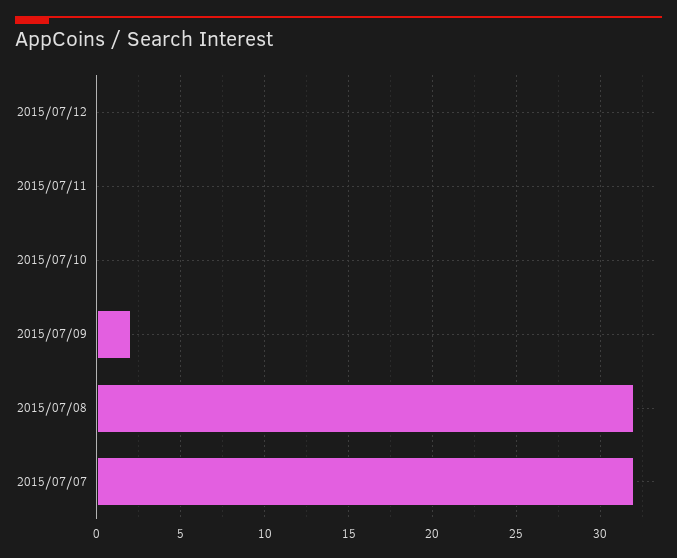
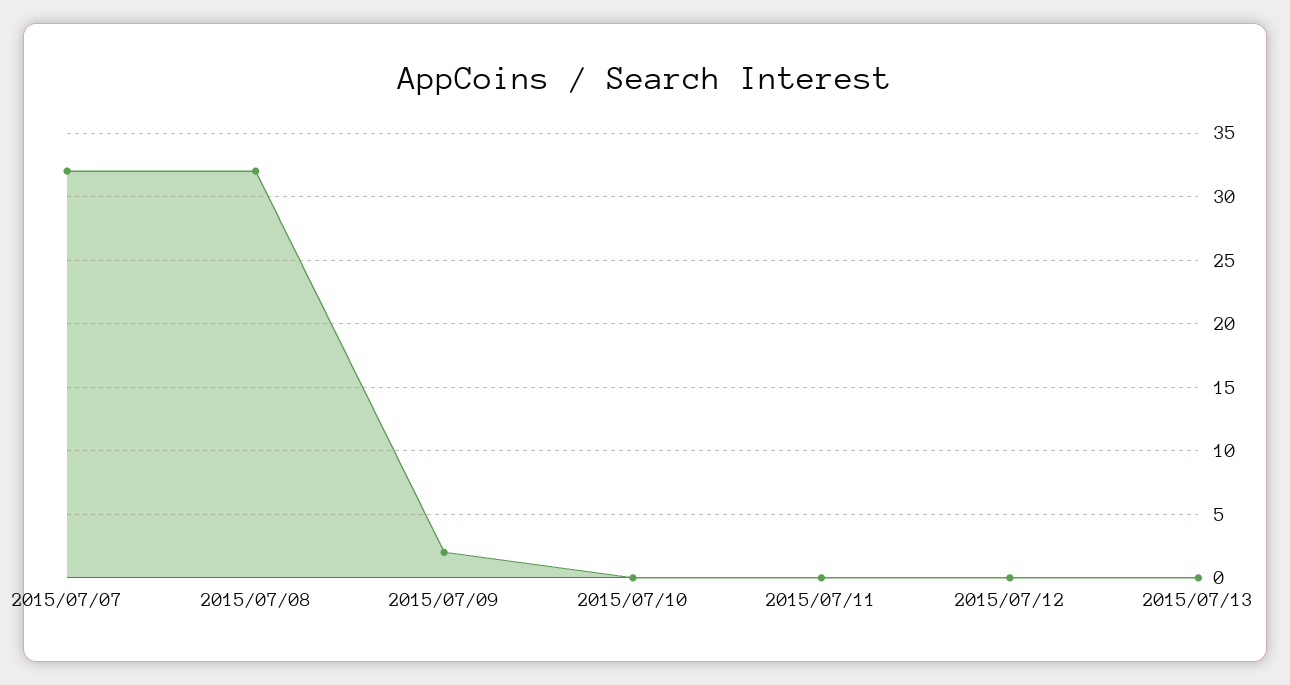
2015/07/13: none -> 0

